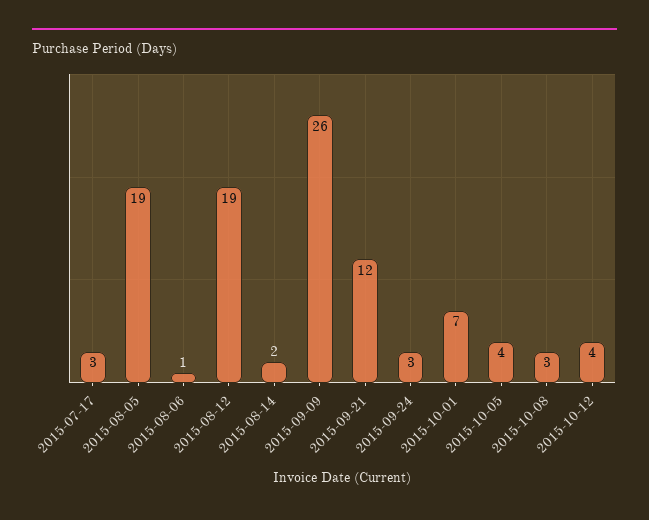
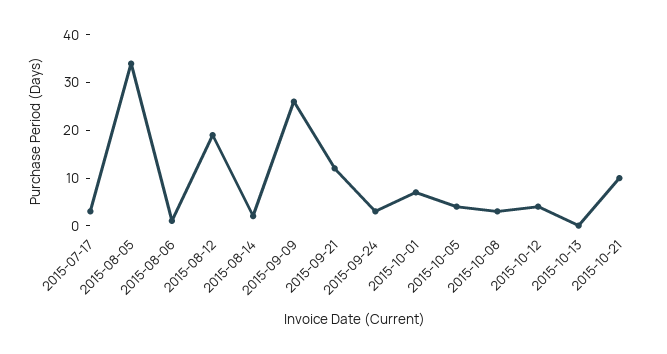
2015-08-05: 19 -> 35
2015-10-13: none -> 0
2015-10-21: none -> 10

